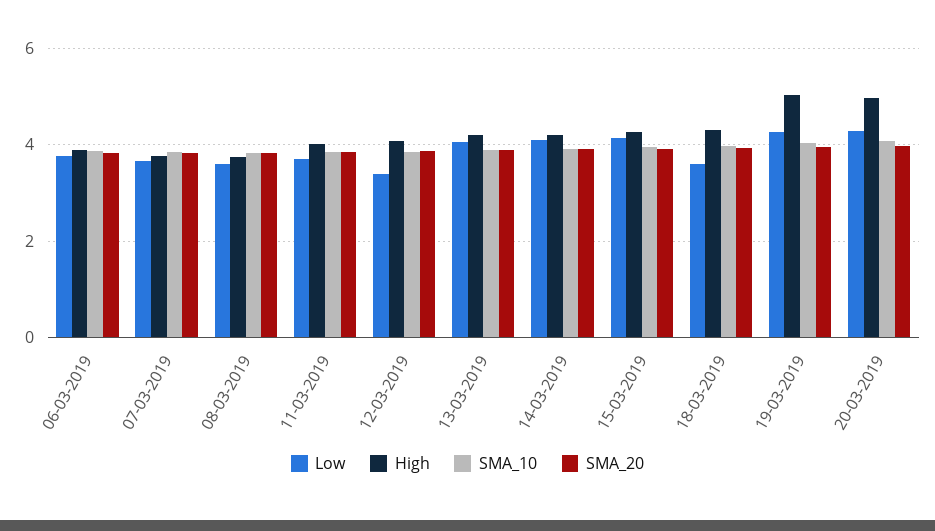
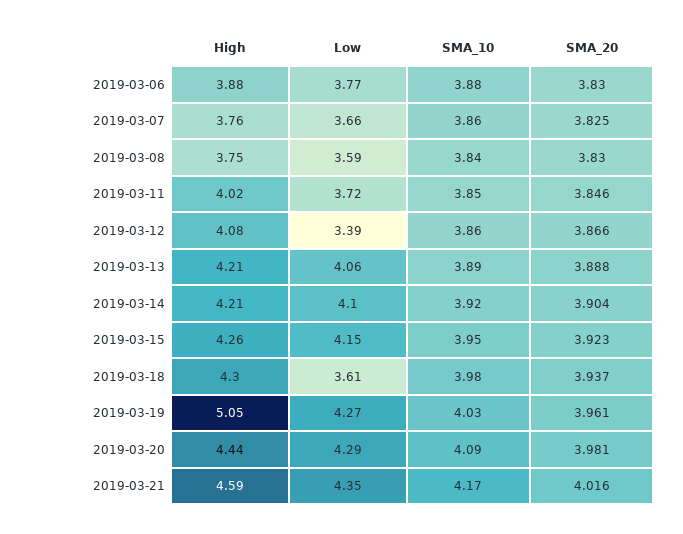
High, 20-03-2019: 5 -> 4.44
High, 2019-03-21: none -> 4.59
Low, 2019-03-21: none -> 4.35
SMA_10, 2019-03-21: none -> 4.17
SMA_20, 2019-03-21: none -> 4.016

